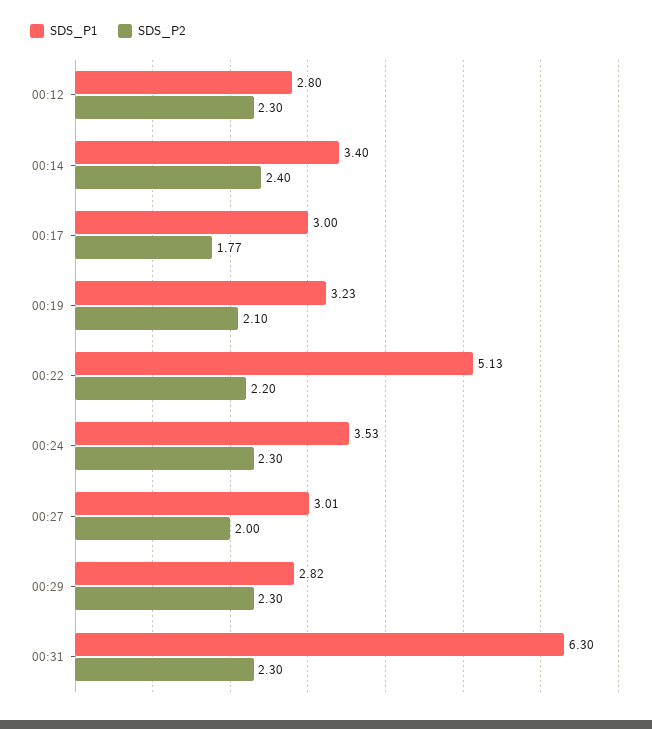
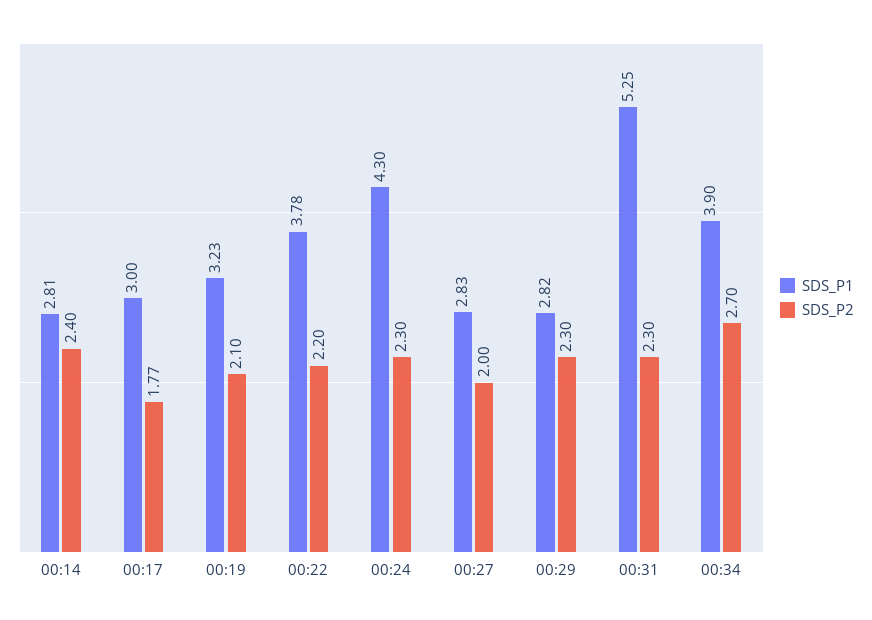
SDS_P1, 00:12: 2.8 -> none
SDS_P2, 00:12: 2.3 -> none
SDS_P1, 00:14: 3.4 -> 2.81
SDS_P1, 00:22: 5.13 -> 3.78
SDS_P1, 00:24: 3.53 -> 4.3
SDS_P1, 00:27: 3.01 -> 2.83
SDS_P1, 00:31: 6.3 -> 5.25
SDS_P1, 00:34: none -> 3.9
SDS_P2, 00:34: none -> 2.7

